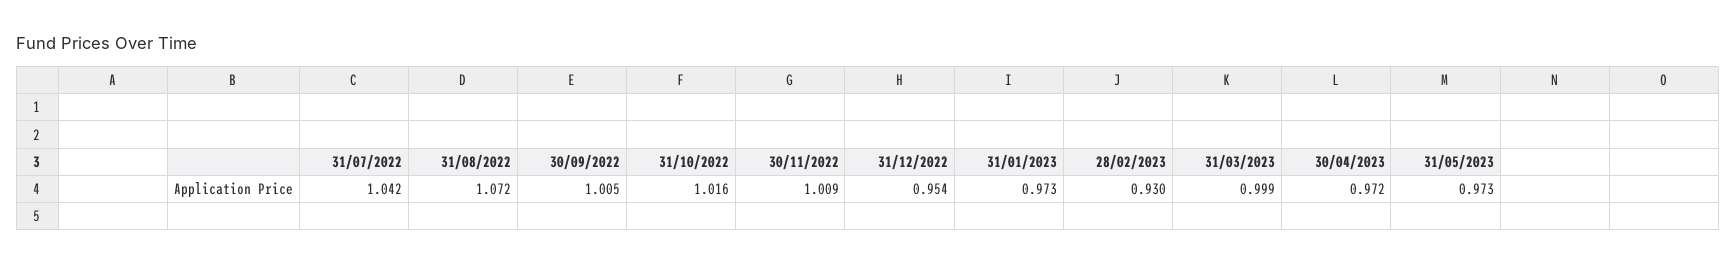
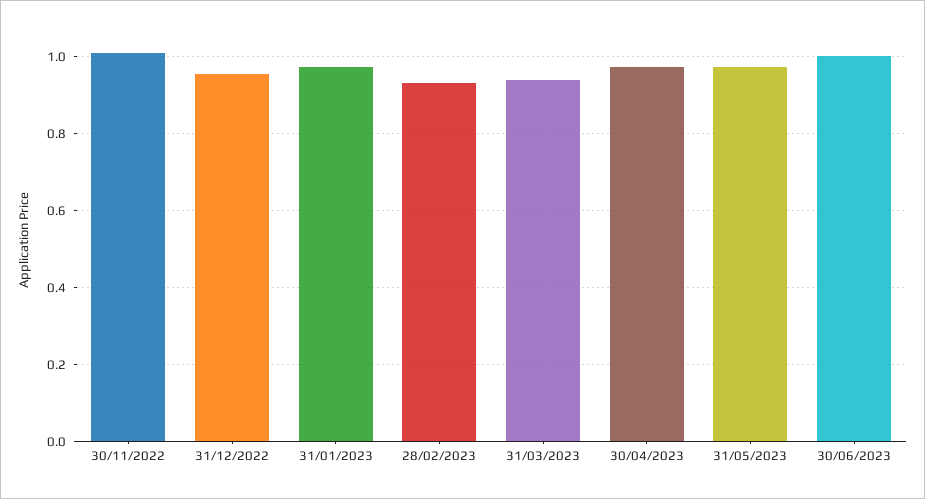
31/07/2022: 1.042 -> none
31/08/2022: 1.072 -> none
30/09/2022: 1.005 -> none
31/10/2022: 1.016 -> none
31/03/2023: 0.999 -> 0.94
30/06/2023: none -> 1

